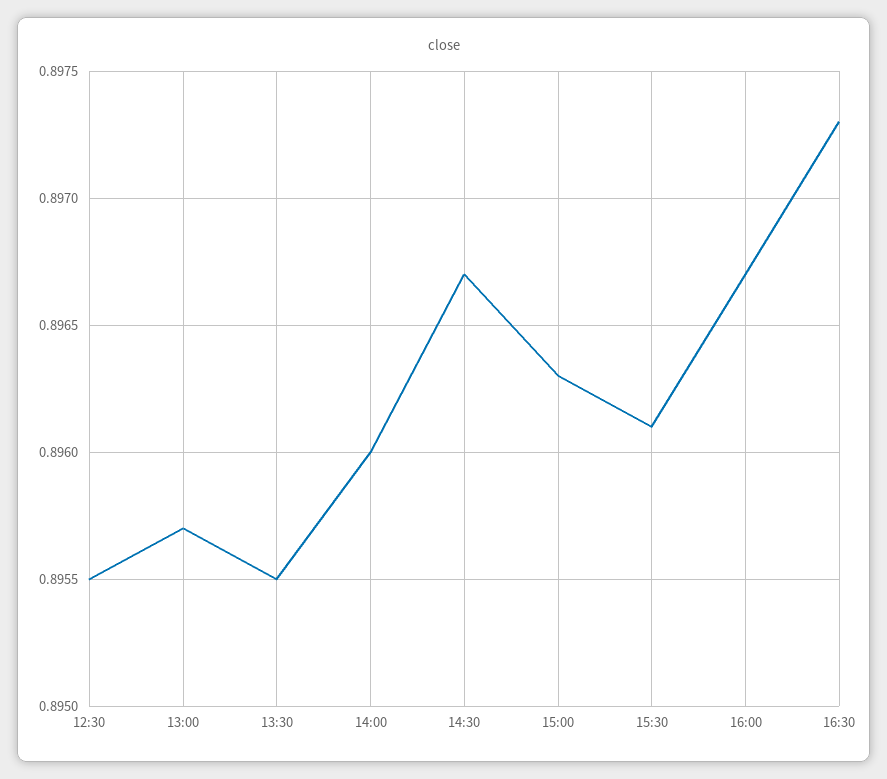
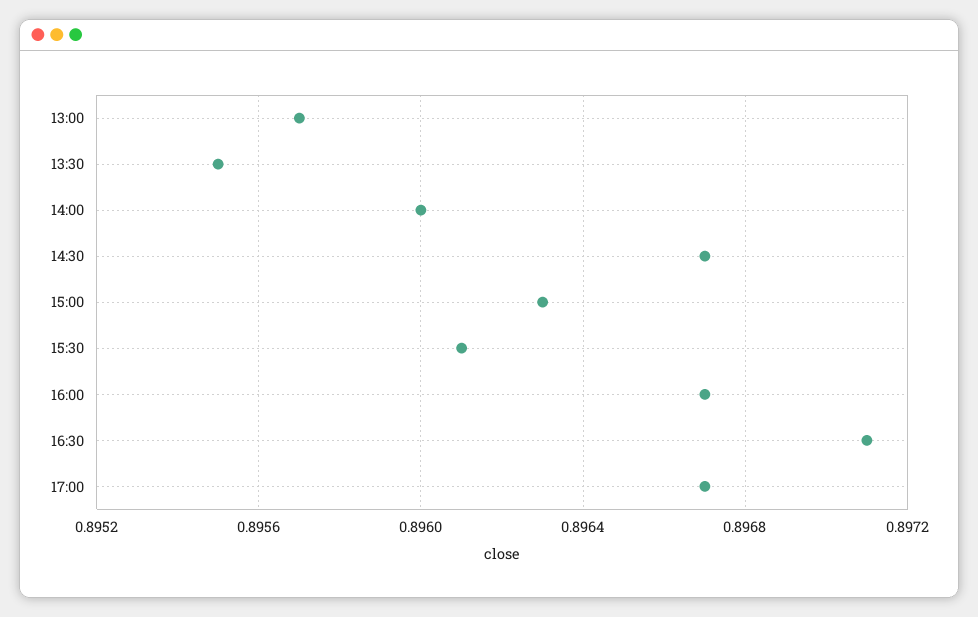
12:30: 0.8955 -> none
16:30: 0.8973 -> 0.8971
17:00: none -> 0.8967

